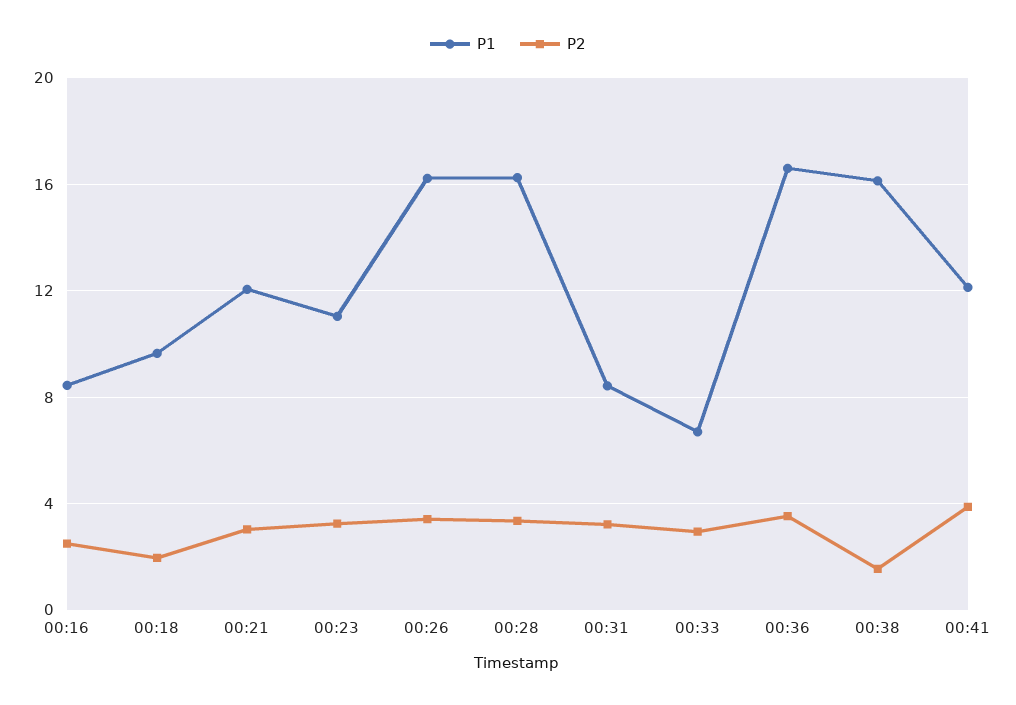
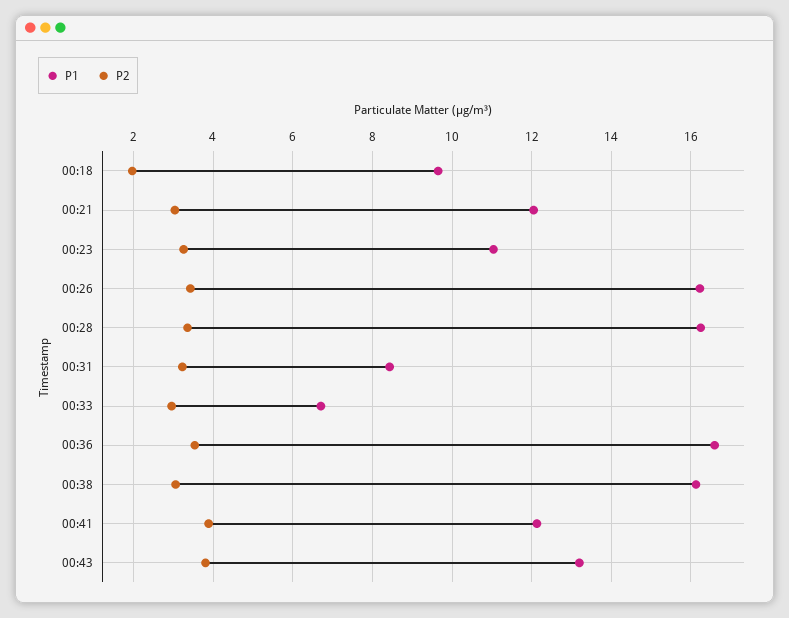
P1, 00:16: 8.5 -> none
P2, 00:16: 2.5 -> none
P2, 00:38: 1.5 -> 3
P1, 00:43: none -> 13.2
P2, 00:43: none -> 3.8

